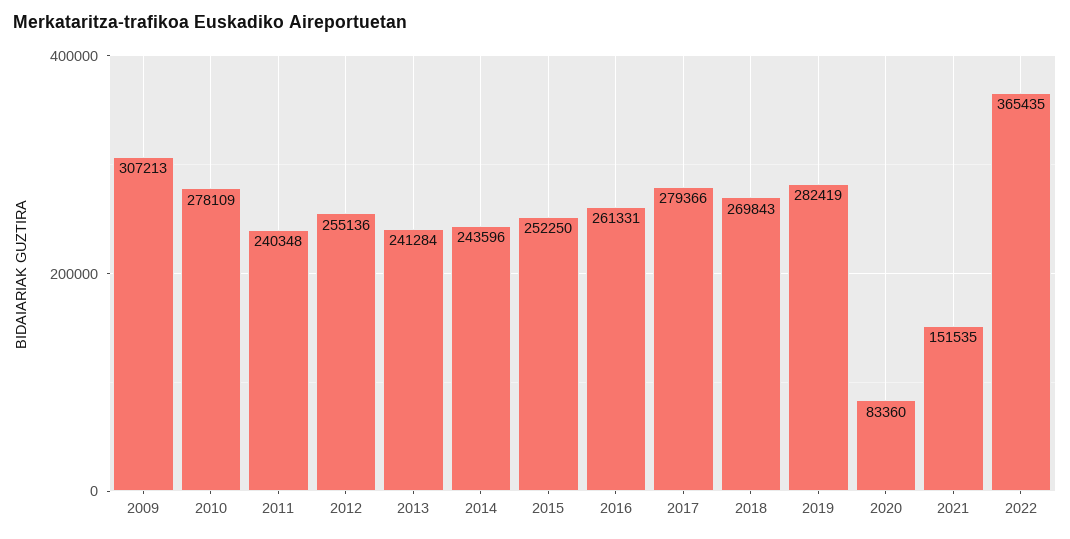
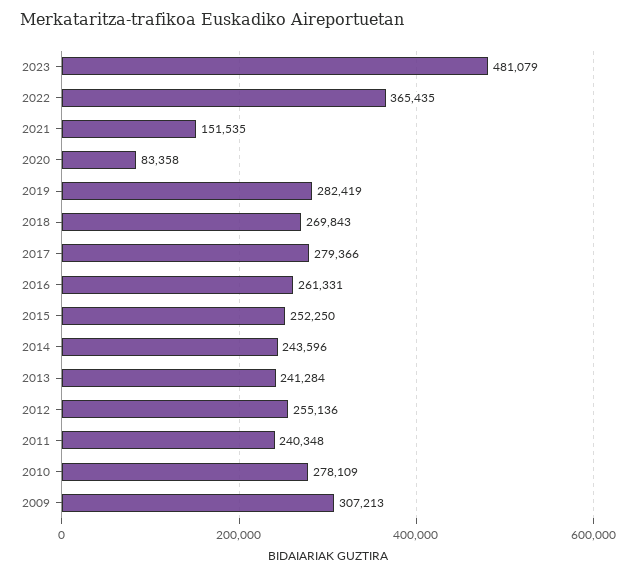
2020: 83360 -> 83358
2023: none -> 481079

